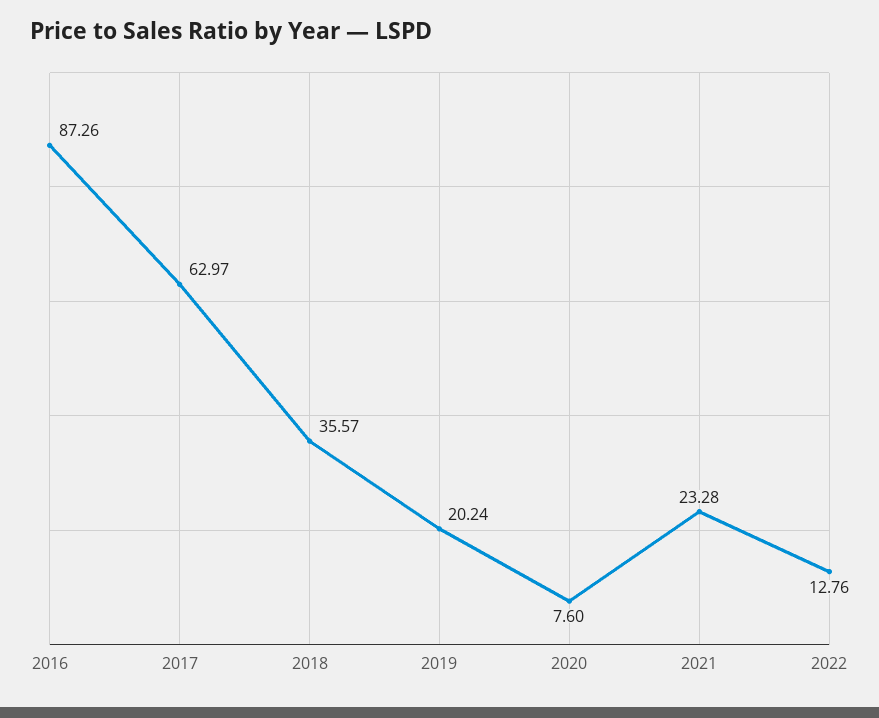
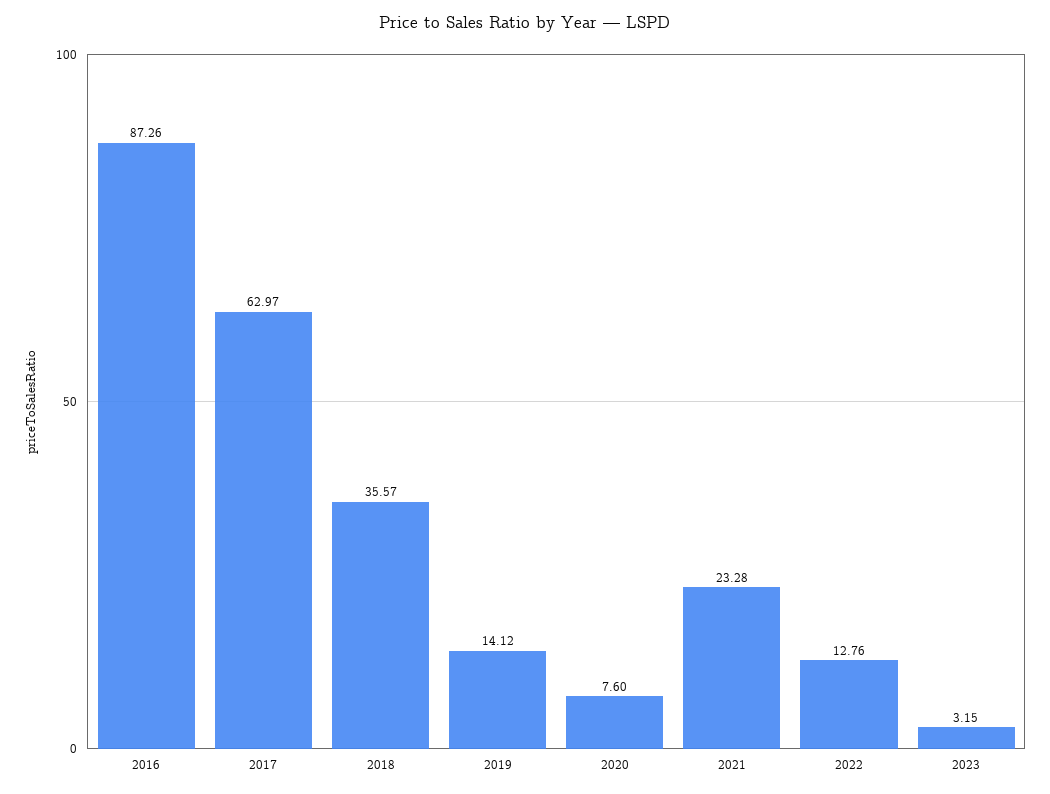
2019: 20.24 -> 14.12
2023: none -> 3.15

